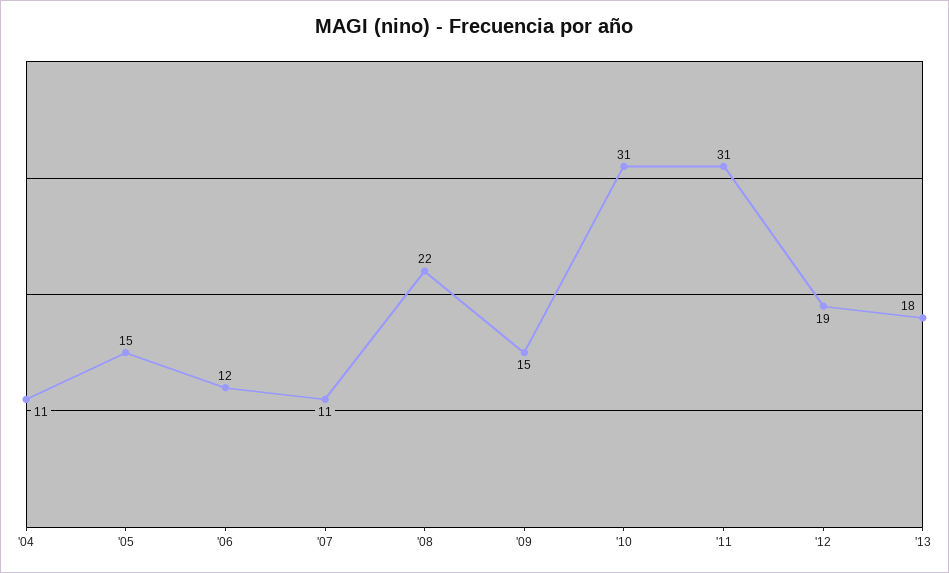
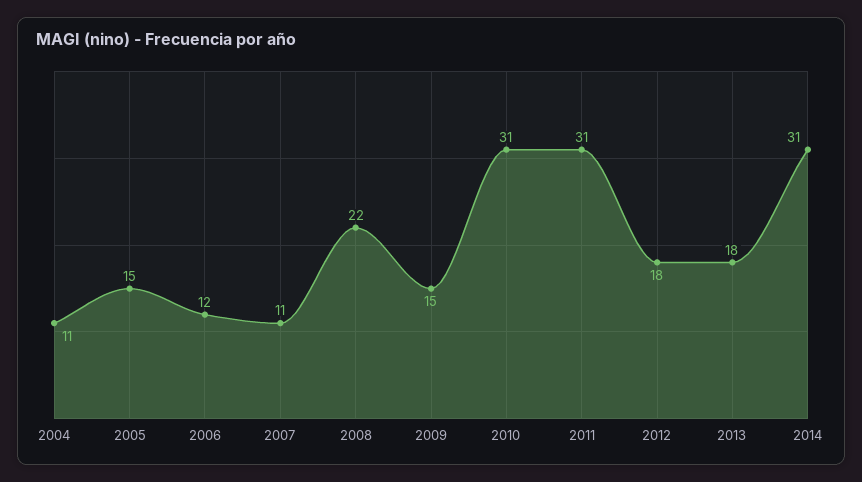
'12: 19 -> 18
2014: none -> 31

